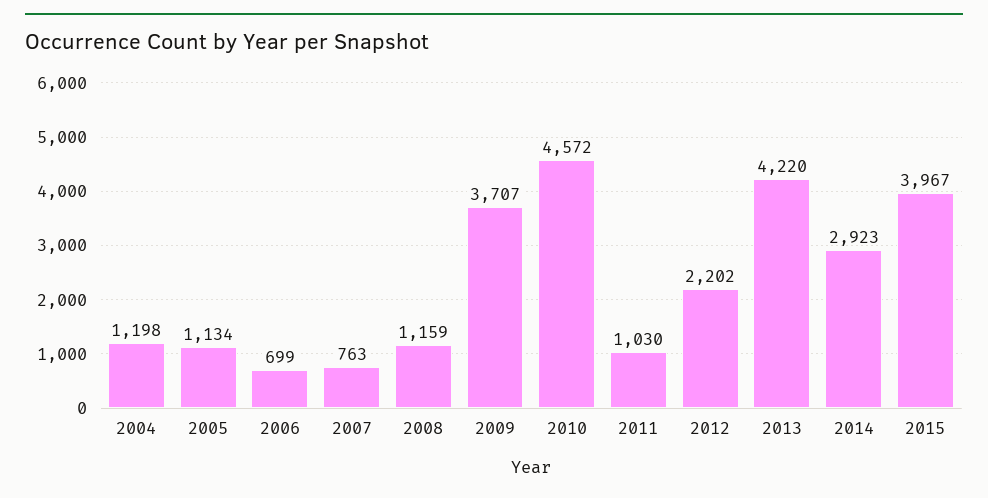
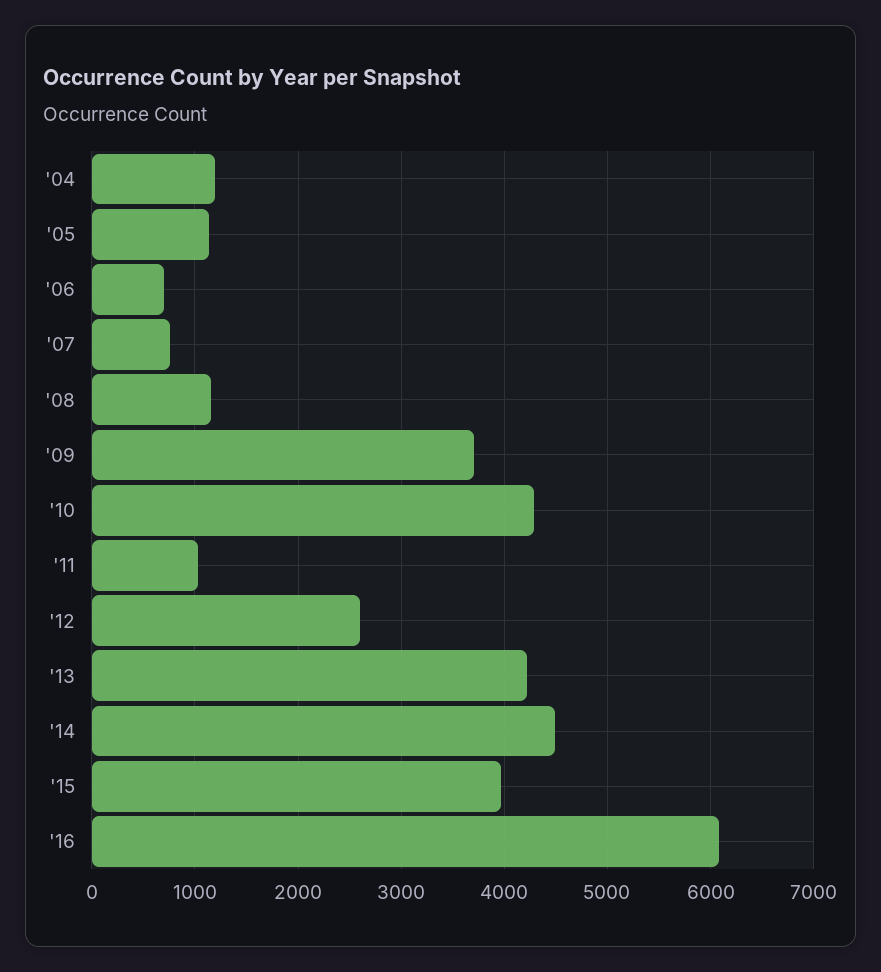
2010: 4572 -> 4300
2012: 2202 -> 2600
2014: 2923 -> 4500
'16: none -> 6100

